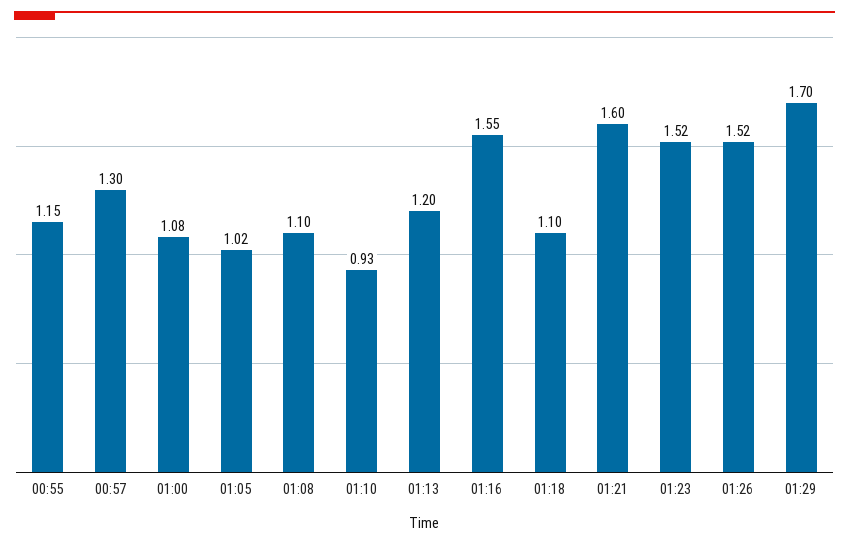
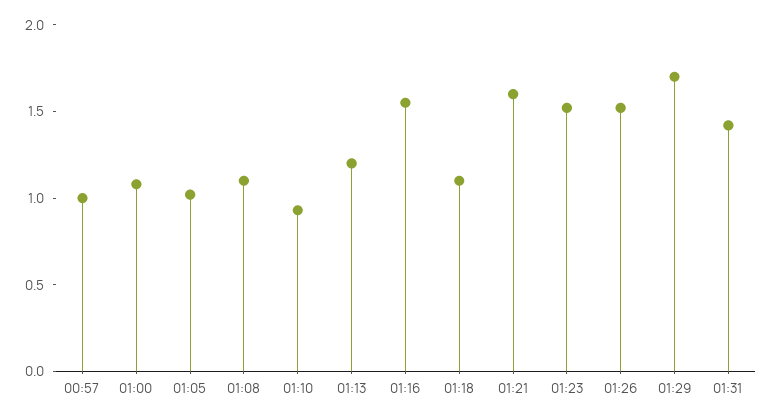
00:55: 1.15 -> none
00:57: 1.3 -> 1
01:31: none -> 1.4

